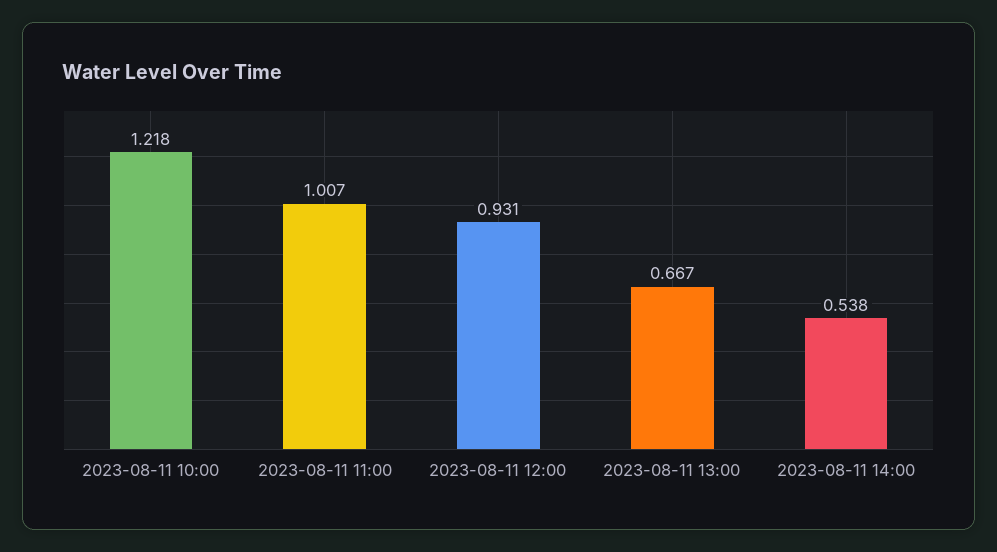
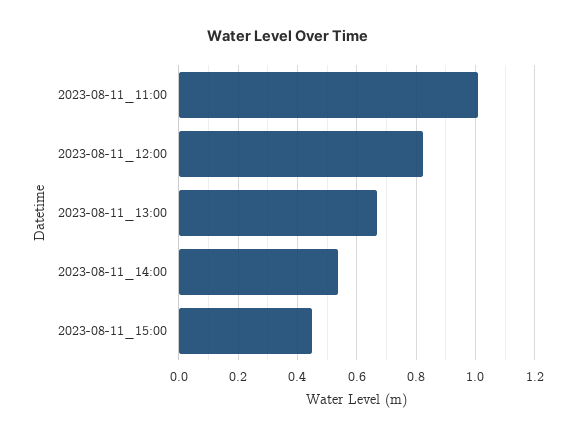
2023-08-11 10:00: 1.218 -> none
2023-08-11 12:00: 0.931 -> 0.825
2023-08-11_15:00: none -> 0.45

